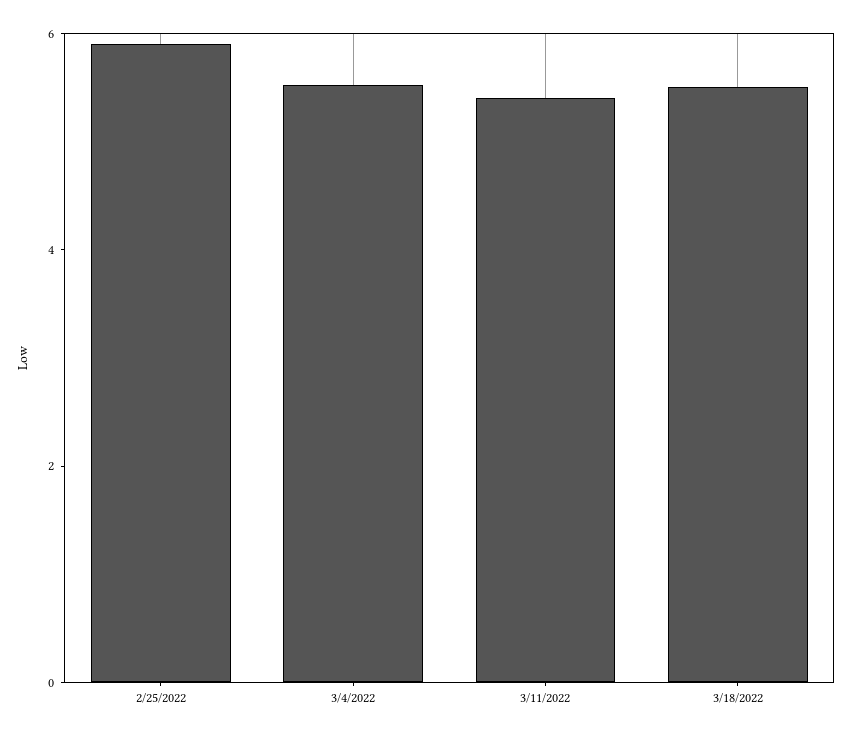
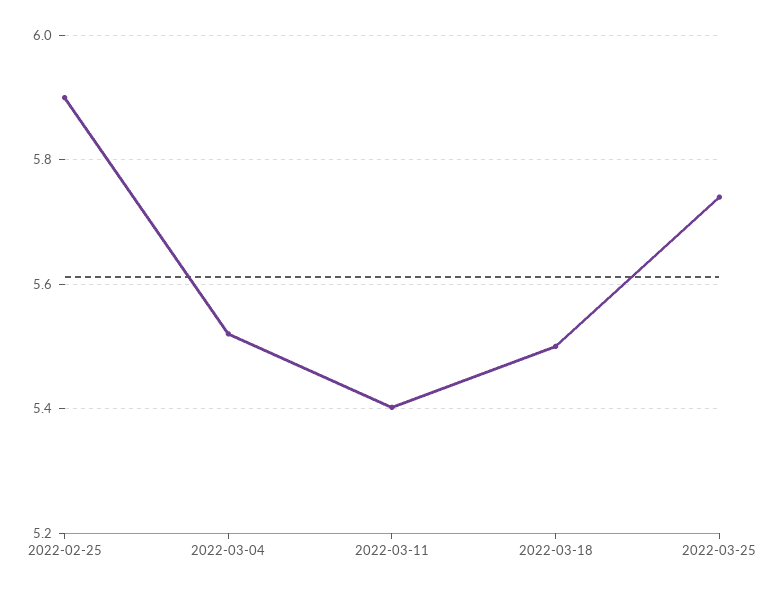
2022-03-25: none -> 5.74

